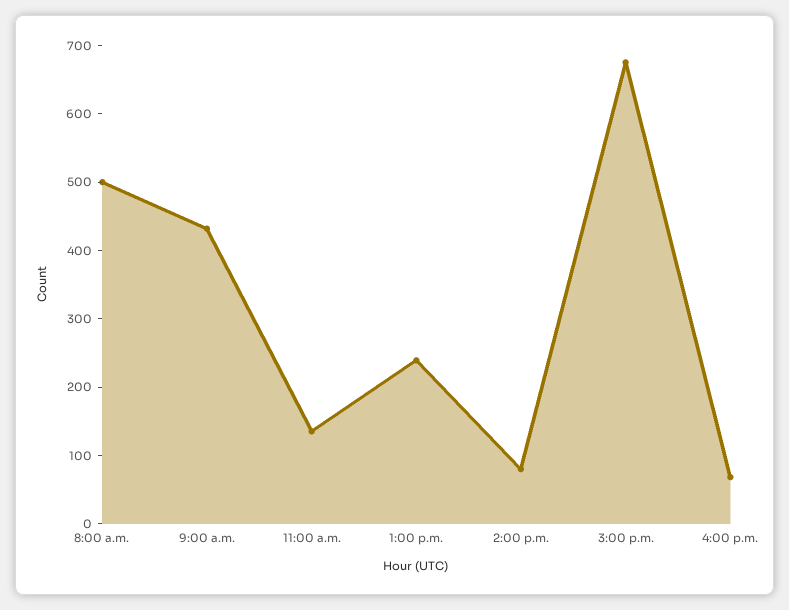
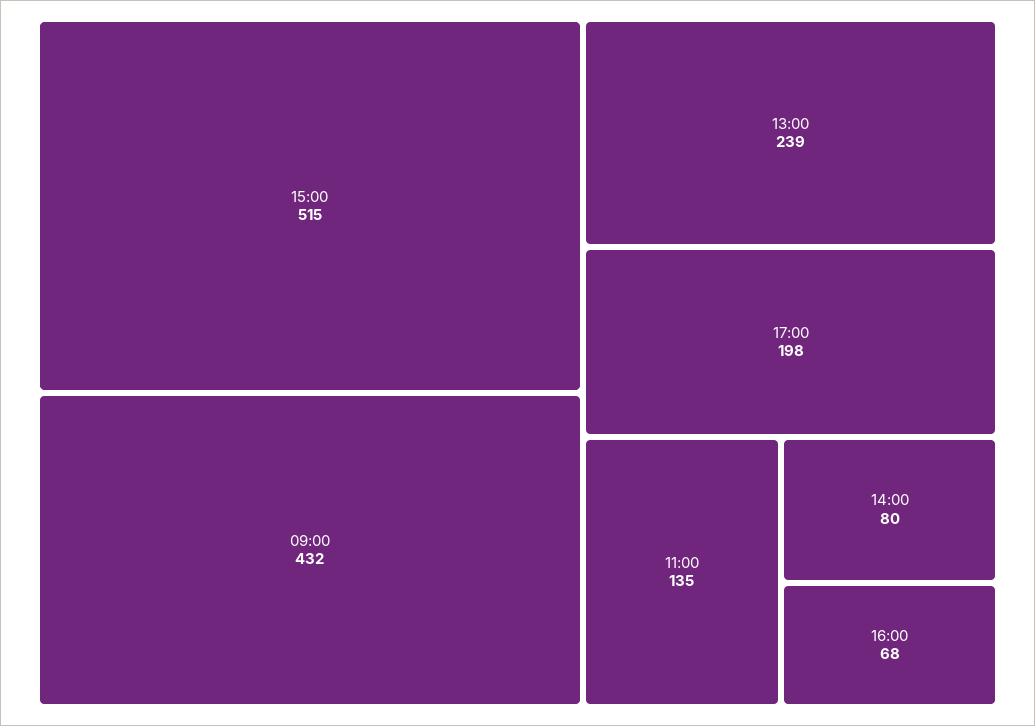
8:00 a.m.: 500 -> none
3:00 p.m.: 680 -> 515
17:00: none -> 198

